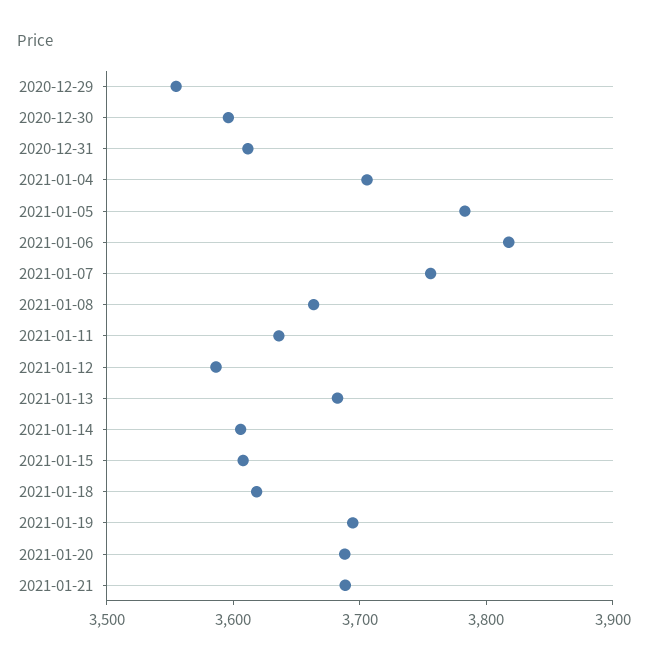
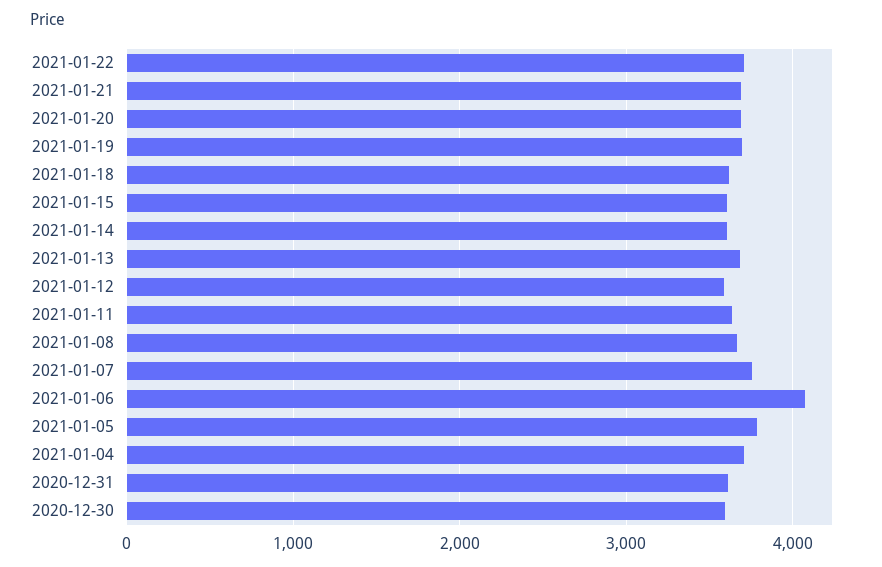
2020-12-29: 3560 -> none
2021-01-06: 3820 -> 4100
2021-01-22: none -> 3700

